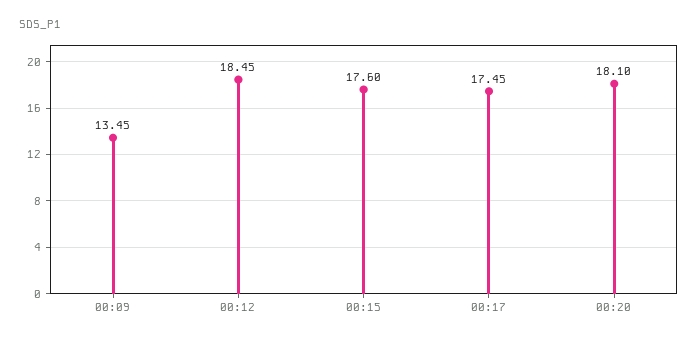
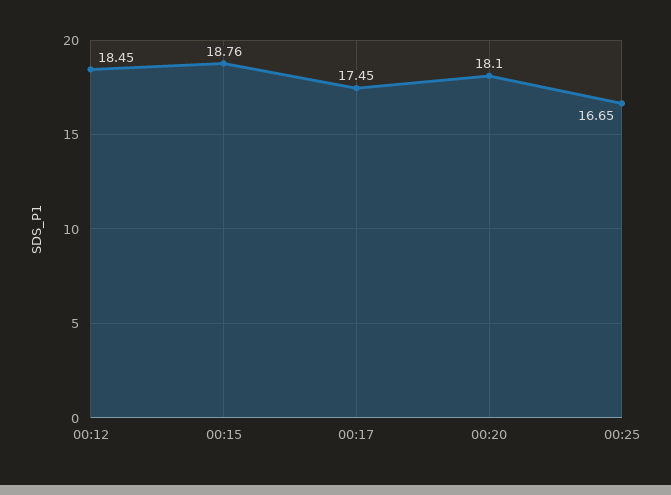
00:09: 13.45 -> none
00:15: 17.6 -> 18.76
00:25: none -> 16.65

